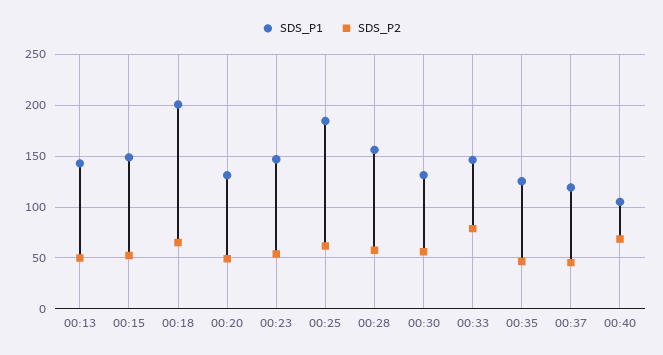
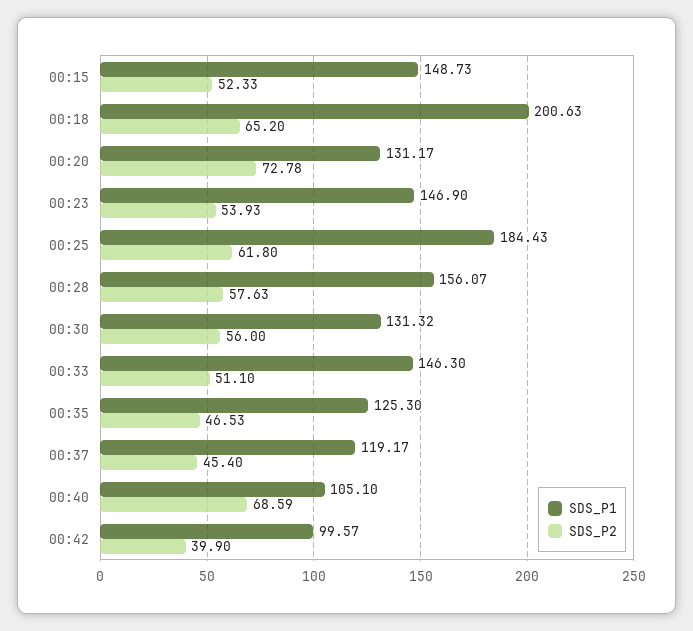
SDS_P1, 00:13: 140 -> none
SDS_P2, 00:13: 50 -> none
SDS_P2, 00:20: 50 -> 72.78
SDS_P2, 00:33: 80 -> 51.1
SDS_P1, 00:42: none -> 99.57
SDS_P2, 00:42: none -> 39.9

